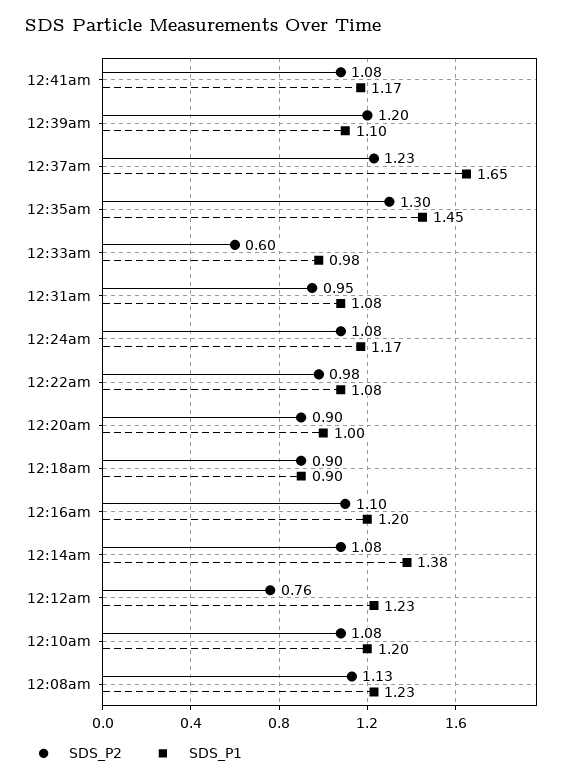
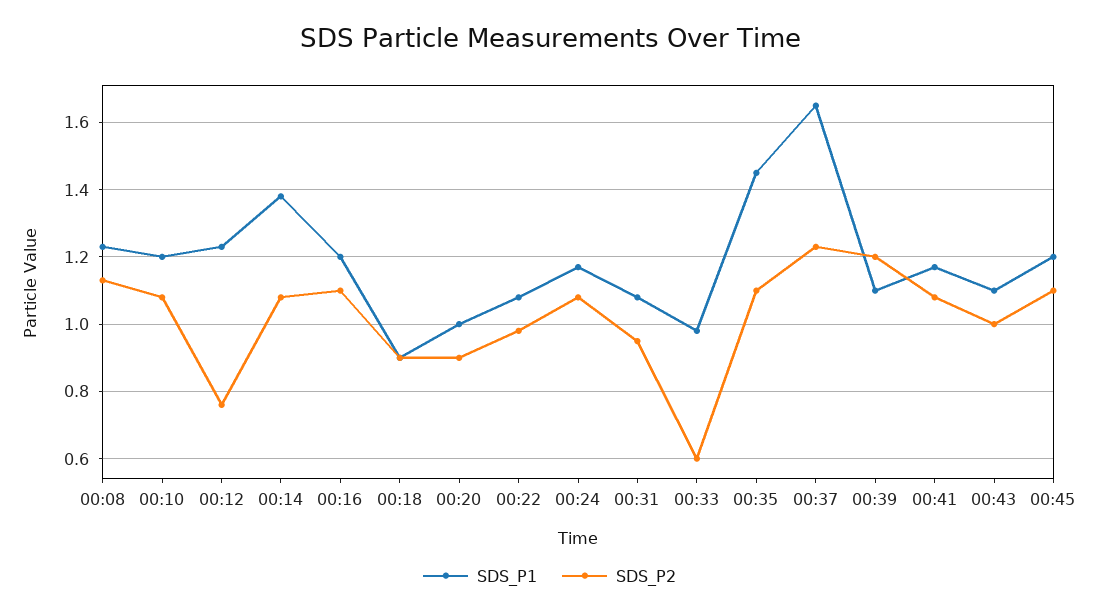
SDS_P2, 12:35am: 1.3 -> 1.1
SDS_P1, 00:43: none -> 1.1
SDS_P2, 00:43: none -> 1
SDS_P1, 00:45: none -> 1.2
SDS_P2, 00:45: none -> 1.1

